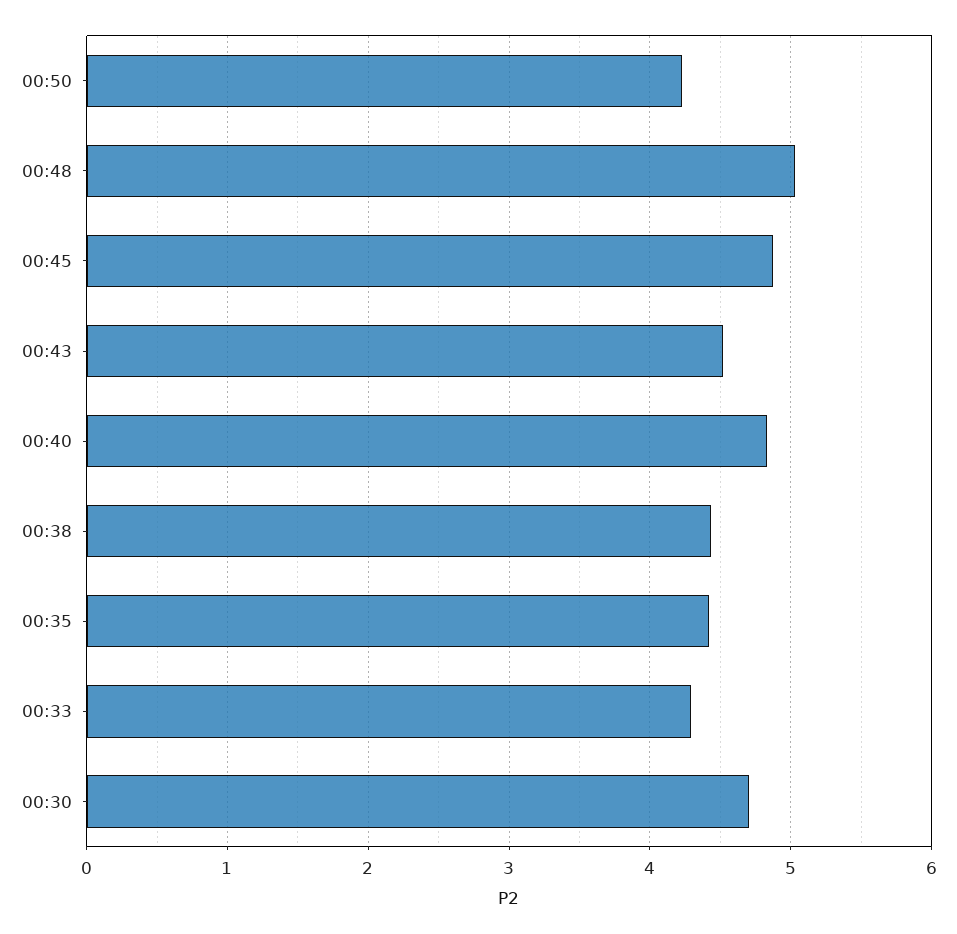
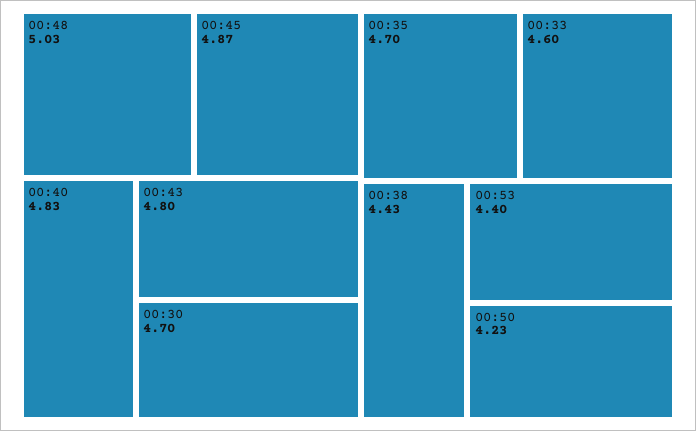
00:43: 4.5 -> 4.8
00:35: 4.4 -> 4.7
00:33: 4.3 -> 4.6
00:53: none -> 4.4

